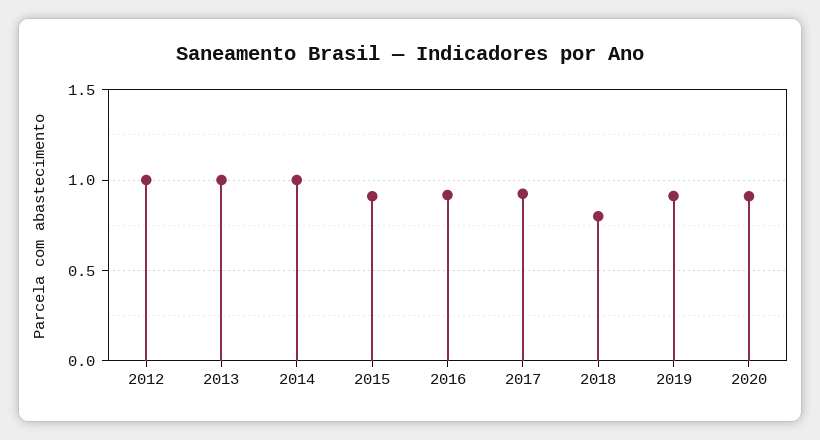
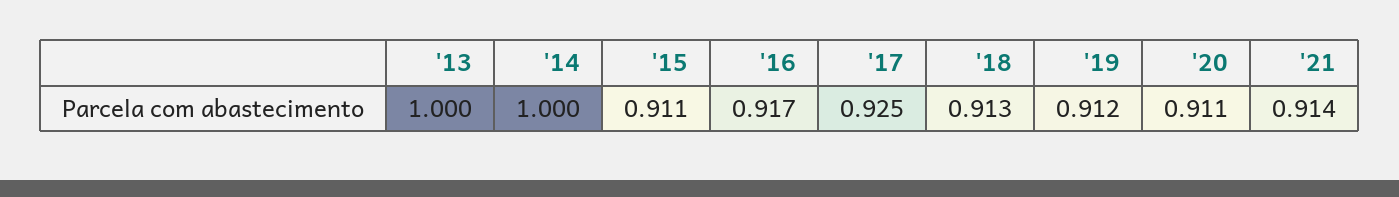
2012: 1 -> none
2018: 0.8 -> 0.913
'21: none -> 0.914

